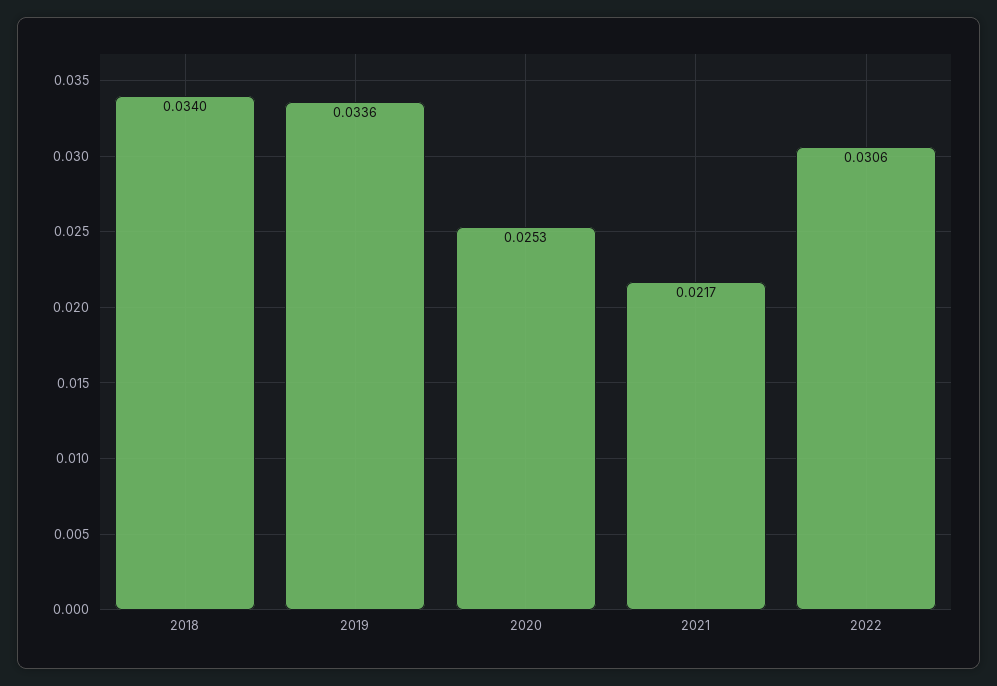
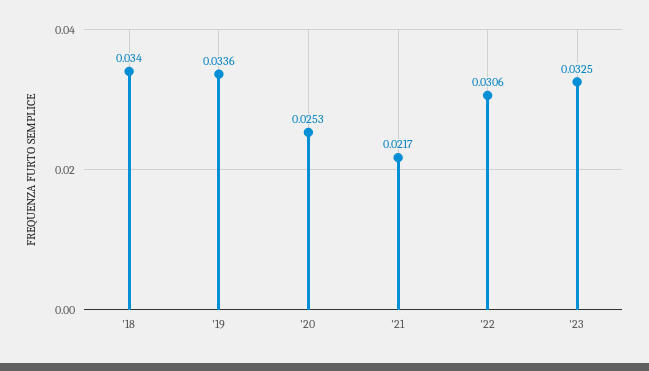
'23: none -> 0.0325

